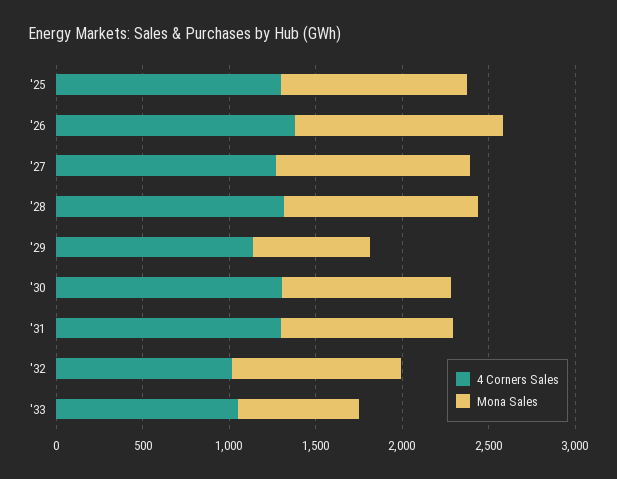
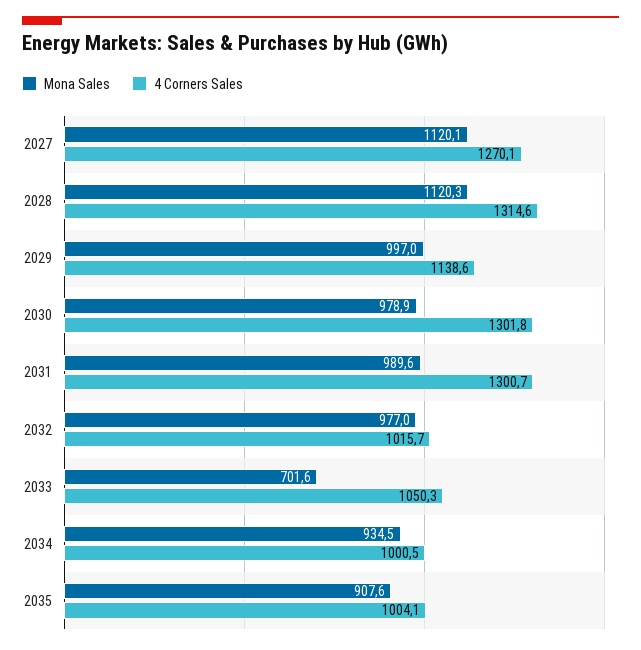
4 Corners Sales, '25: 1300 -> none
Mona Sales, '25: 1100 -> none
4 Corners Sales, '26: 1400 -> none
Mona Sales, '26: 1200 -> none
Mona Sales, '29: 700 -> 997
Mona Sales, 2034: none -> 934.5
4 Corners Sales, 2034: none -> 1000.5
Mona Sales, 2035: none -> 907.6
4 Corners Sales, 2035: none -> 1004.1

